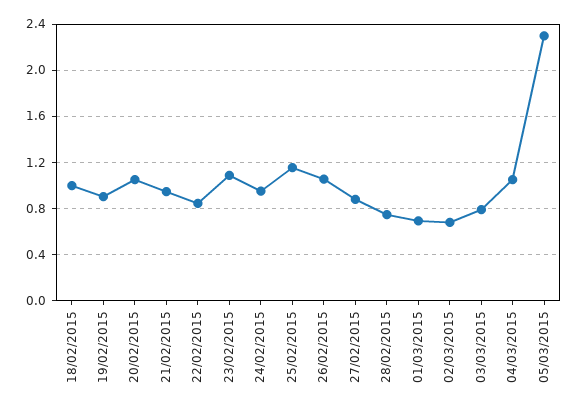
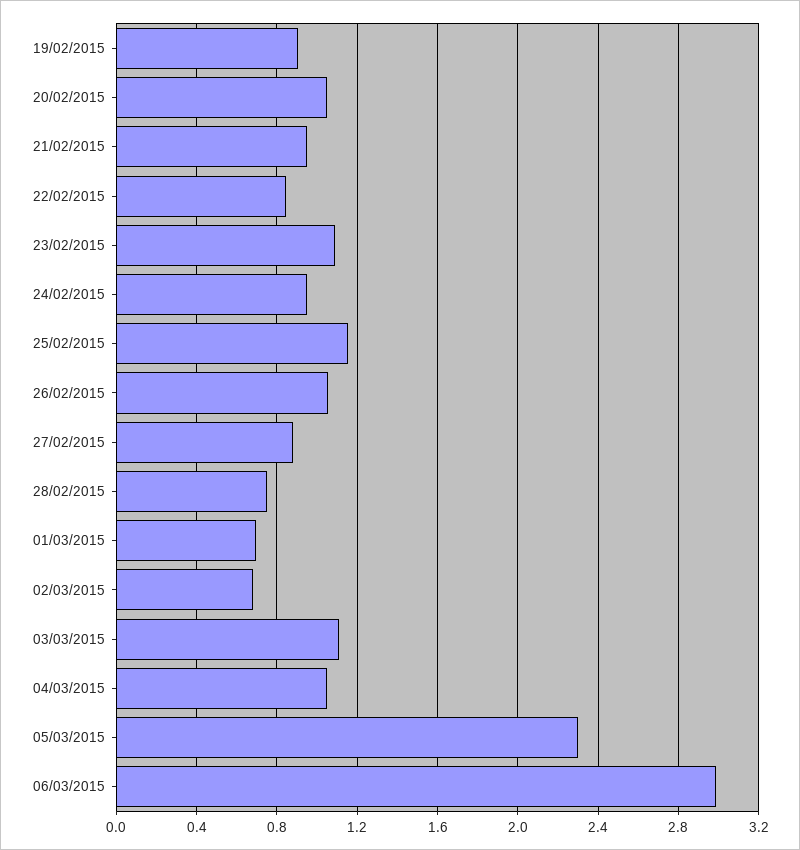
18/02/2015: 1 -> none
03/03/2015: 0.8 -> 1.1
06/03/2015: none -> 3

